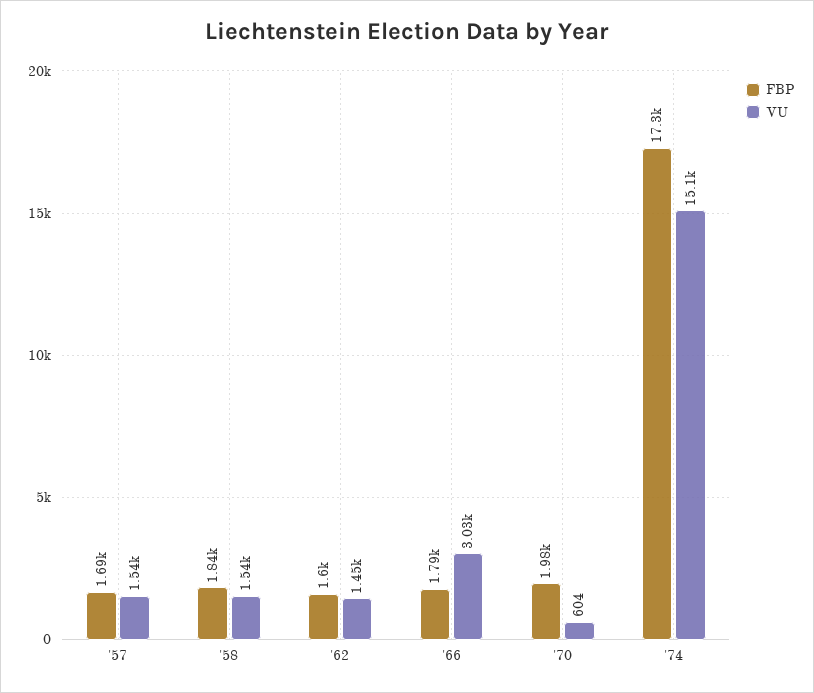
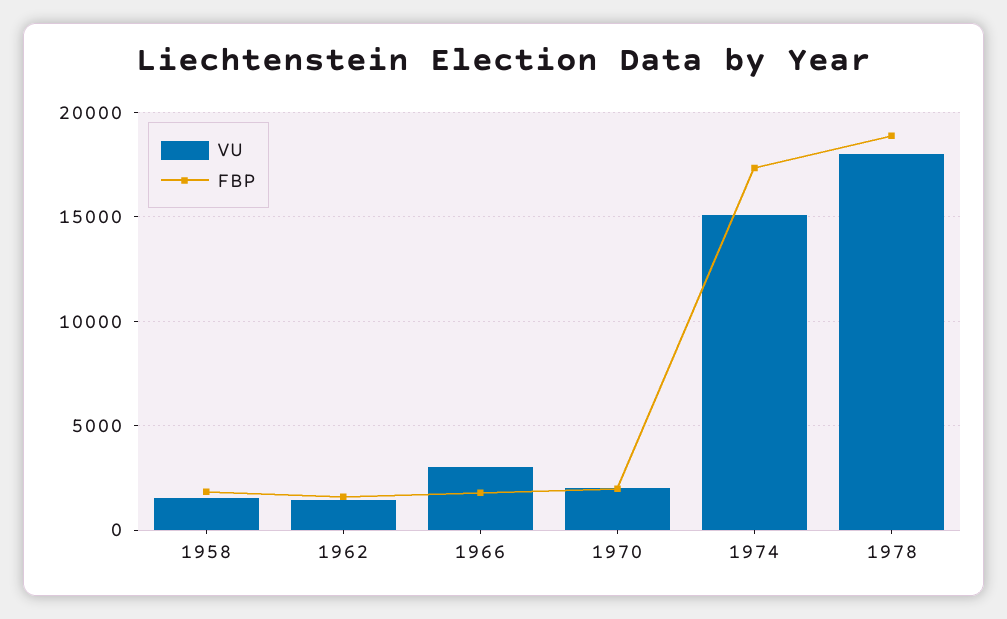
FBP, '57: 1690 -> none
VU, '57: 1540 -> none
VU, '70: 604 -> 2000
VU, 1978: none -> 18000
FBP, 1978: none -> 19000

